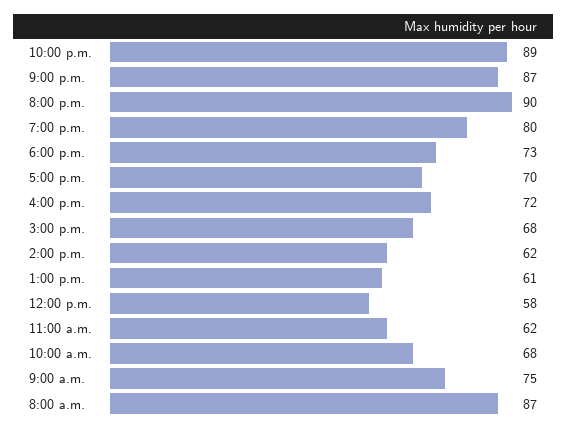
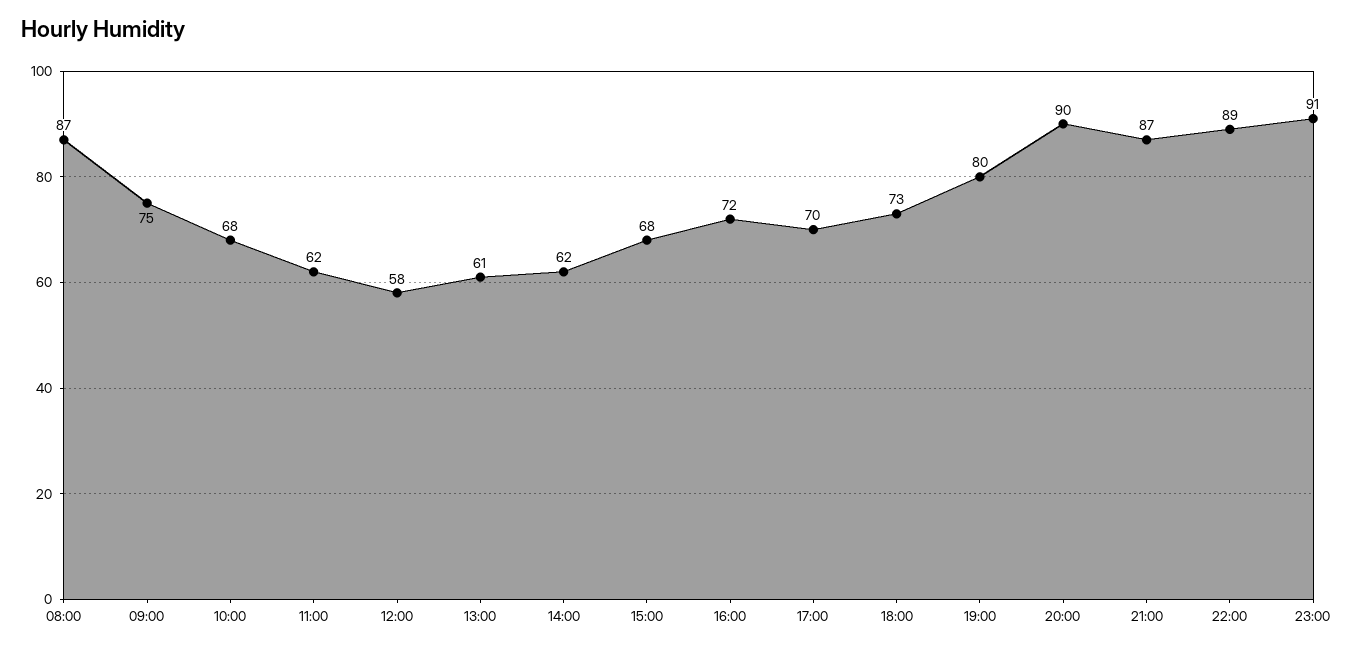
23:00: none -> 91

